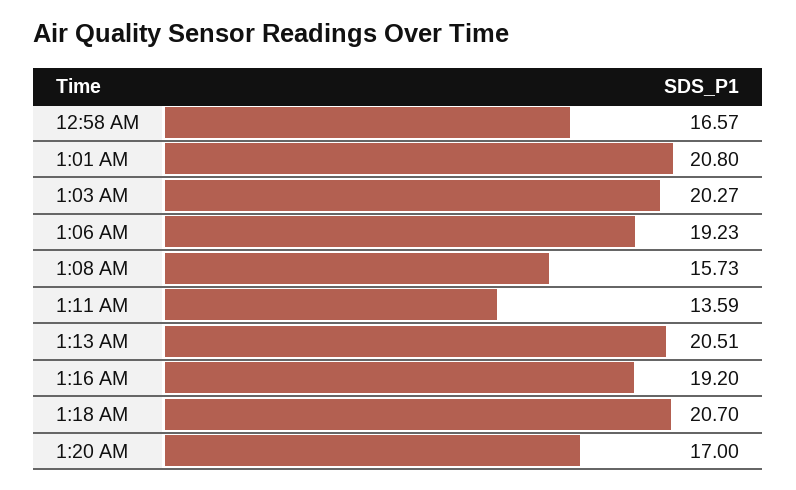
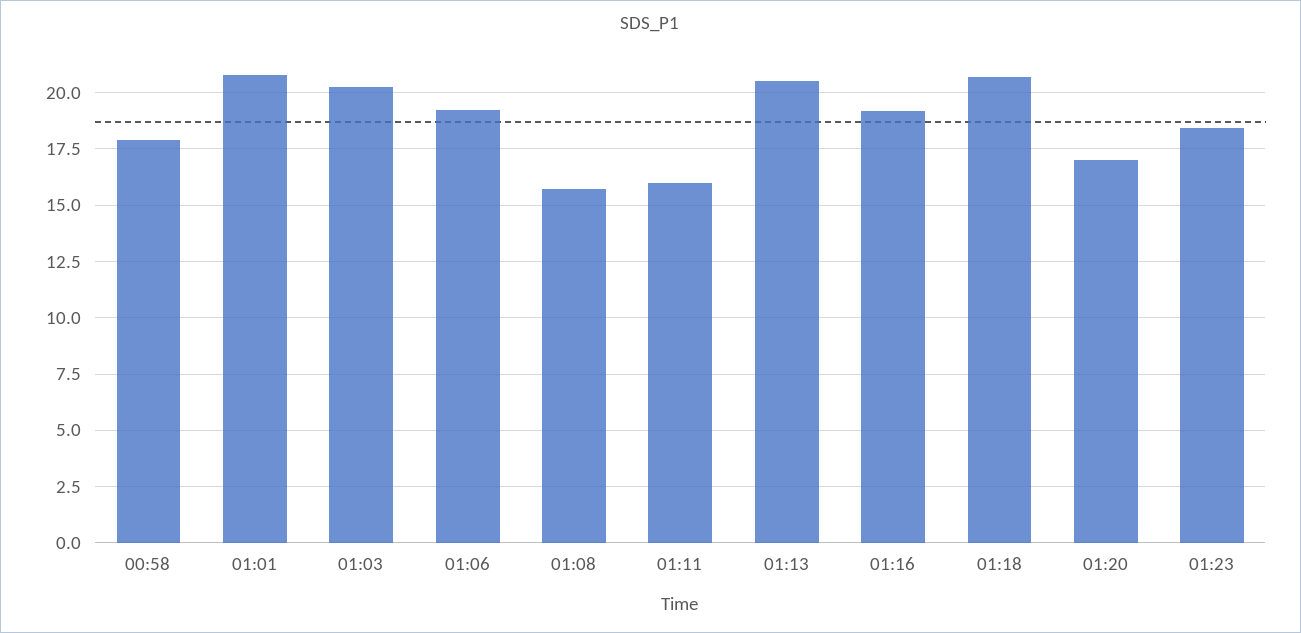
12:58 AM: 16.57 -> 18
1:11 AM: 13.59 -> 16
01:23: none -> 18.5

